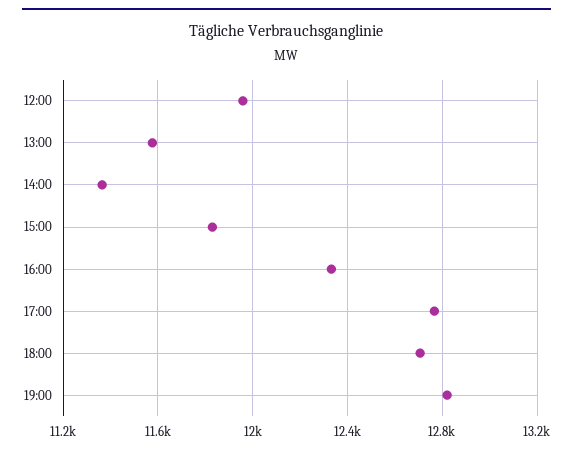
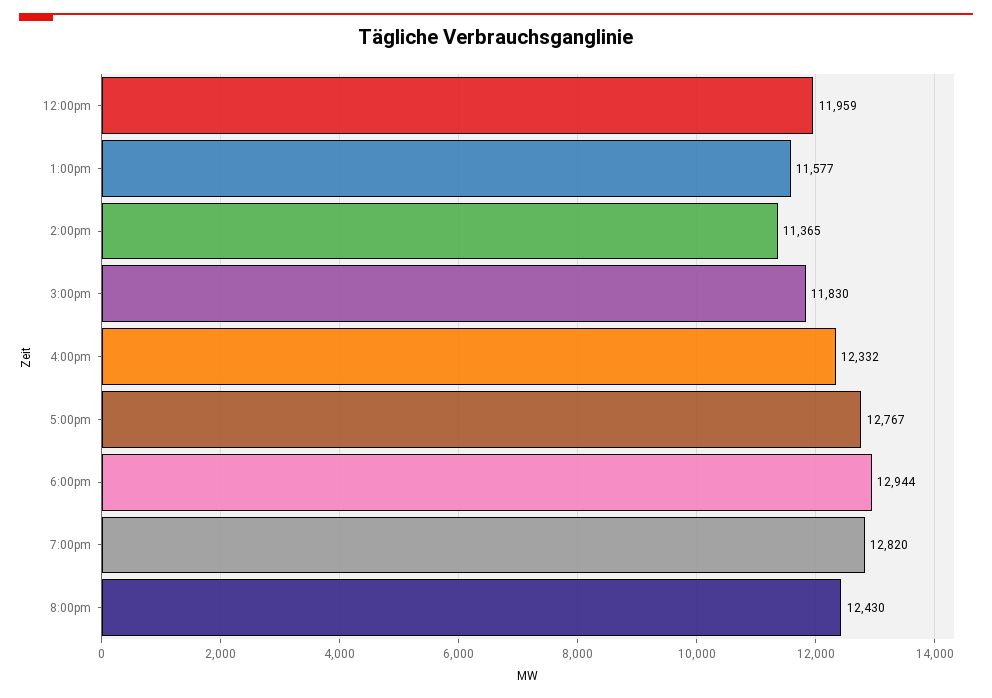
18:00: 12700 -> 12944
8:00pm: none -> 12430

